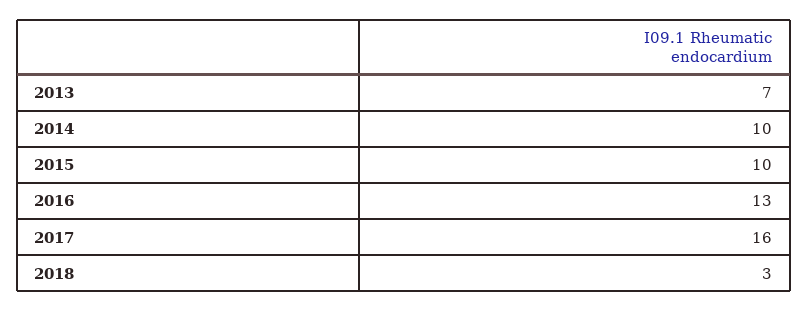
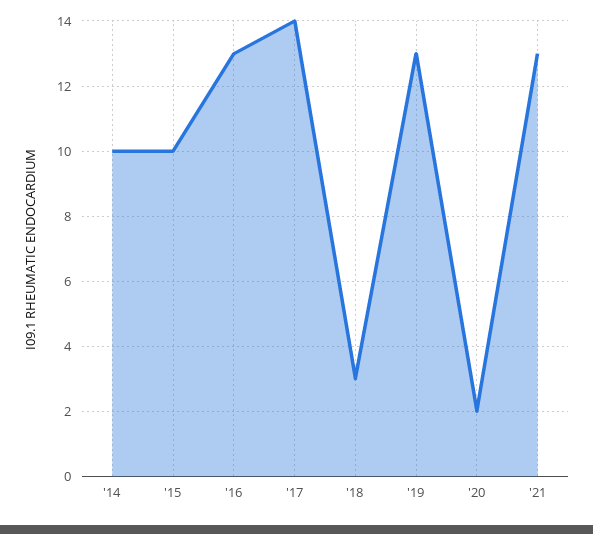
2013: 7 -> none
2017: 16 -> 14
'19: none -> 13
'20: none -> 2
'21: none -> 13

